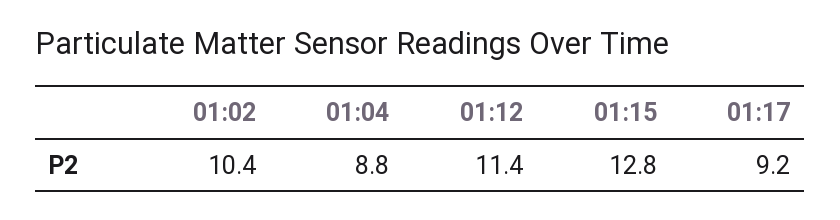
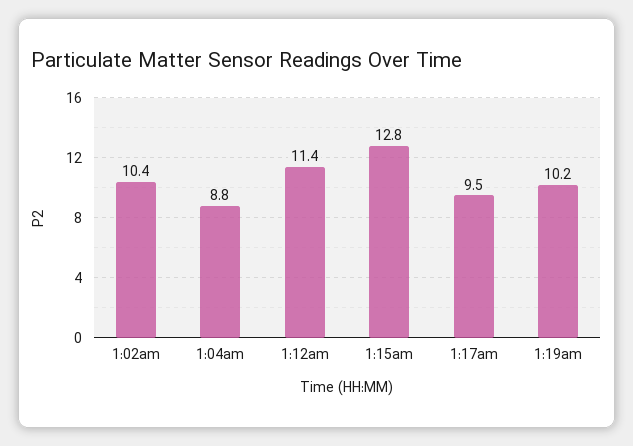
01:17: 9.2 -> 9.5
1:19am: none -> 10.2

